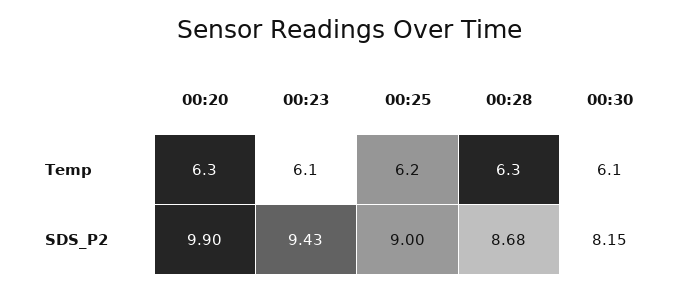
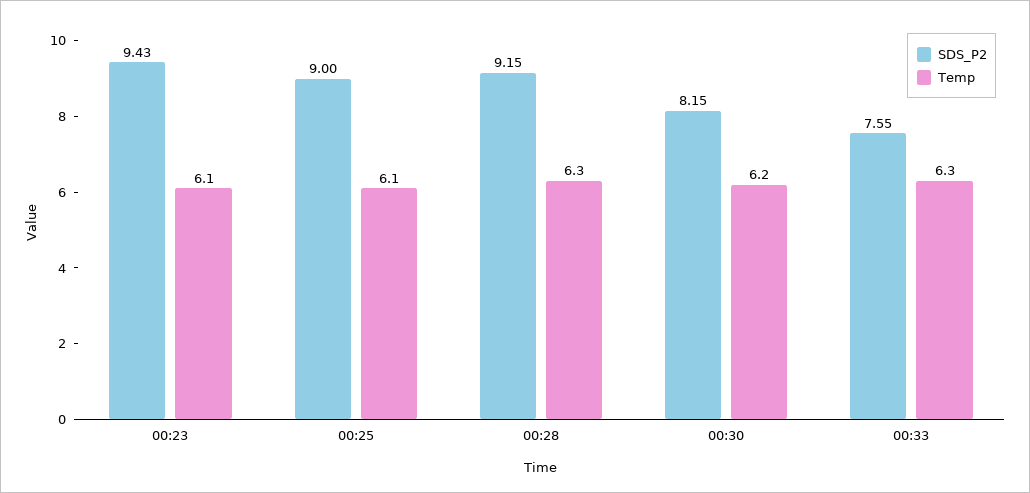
Temp, 00:20: 6.3 -> none
Temp, 00:25: 6.2 -> 6.1
Temp, 00:30: 6.1 -> 6.2
SDS_P2, 00:20: 9.9 -> none
SDS_P2, 00:28: 8.68 -> 9.15
SDS_P2, 00:33: none -> 7.55
Temp, 00:33: none -> 6.3

